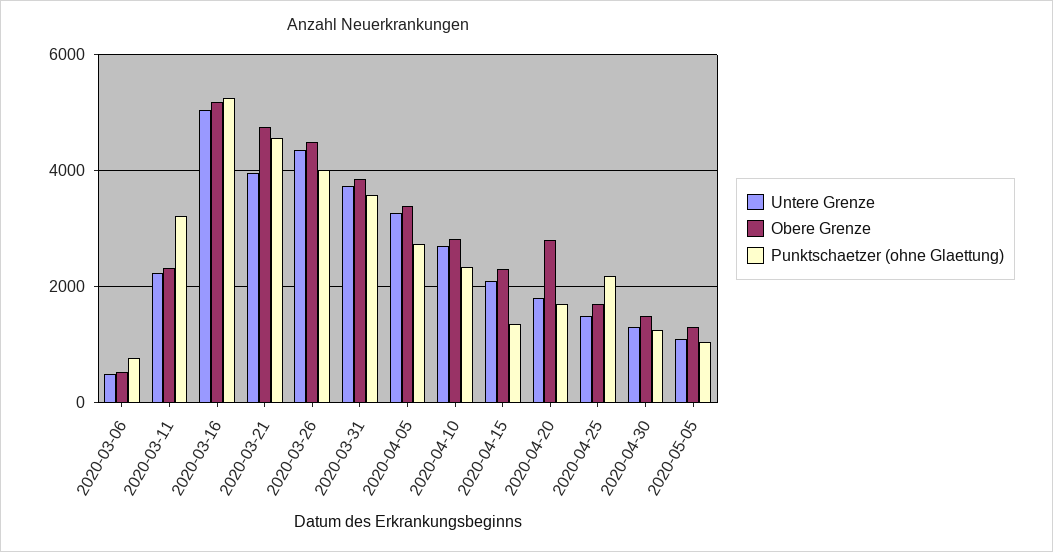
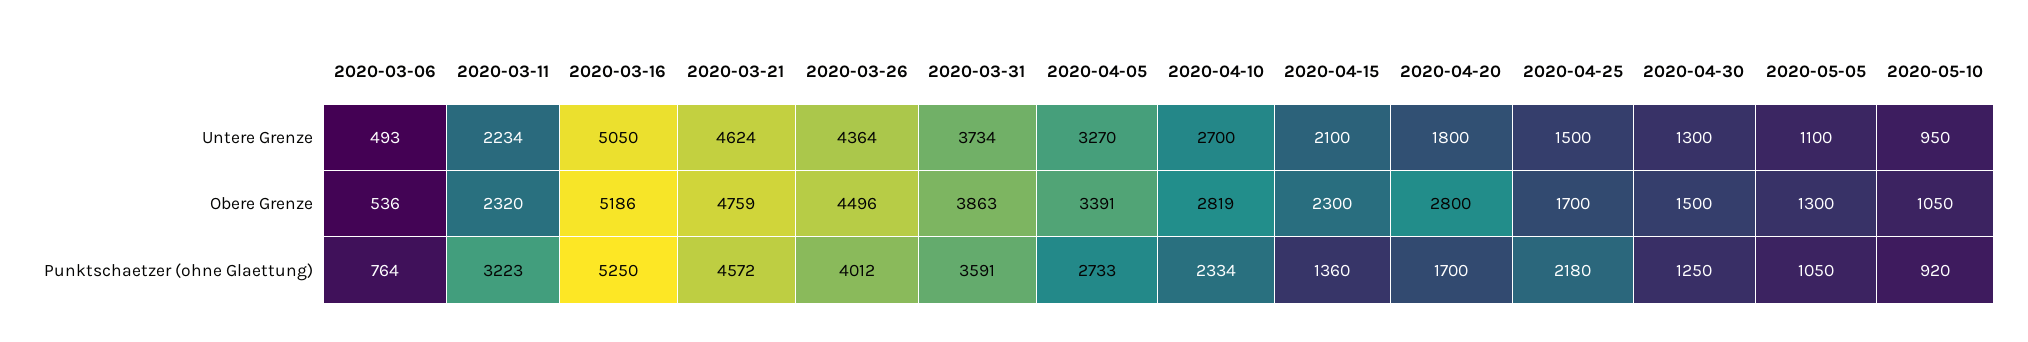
Untere Grenze, 2020-03-21: 4000 -> 4624
Untere Grenze, 2020-05-10: none -> 950
Obere Grenze, 2020-05-10: none -> 1050
Punktschaetzer (ohne Glaettung), 2020-05-10: none -> 920

